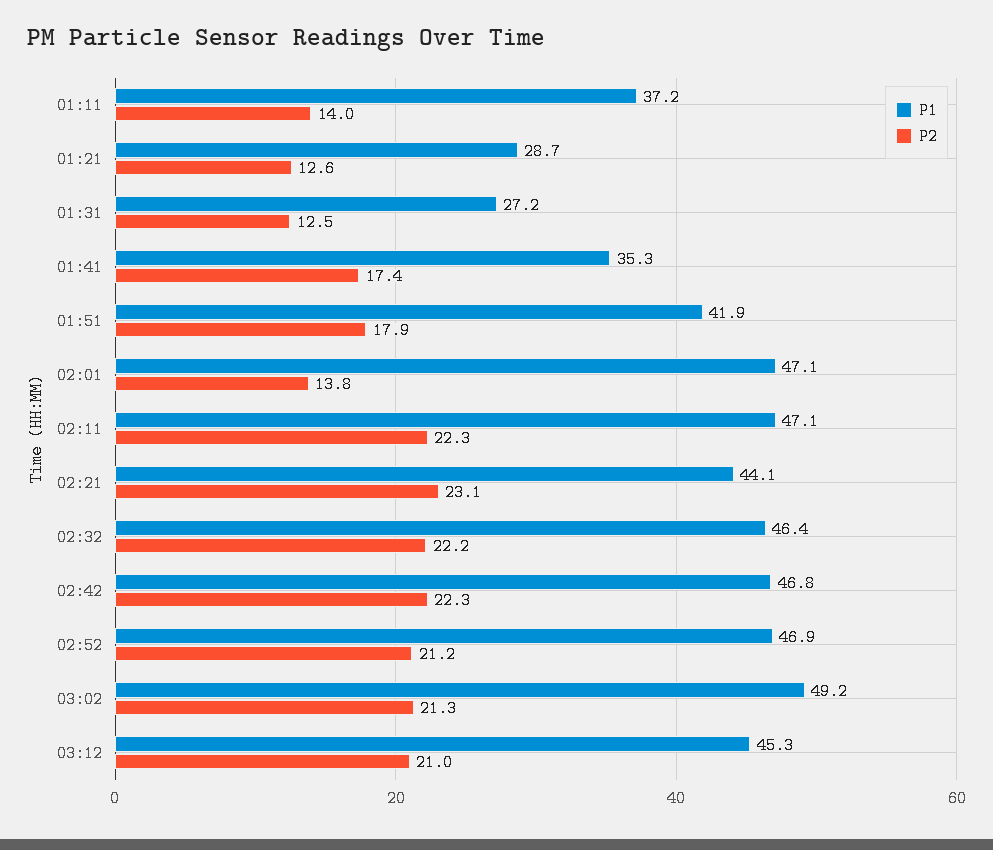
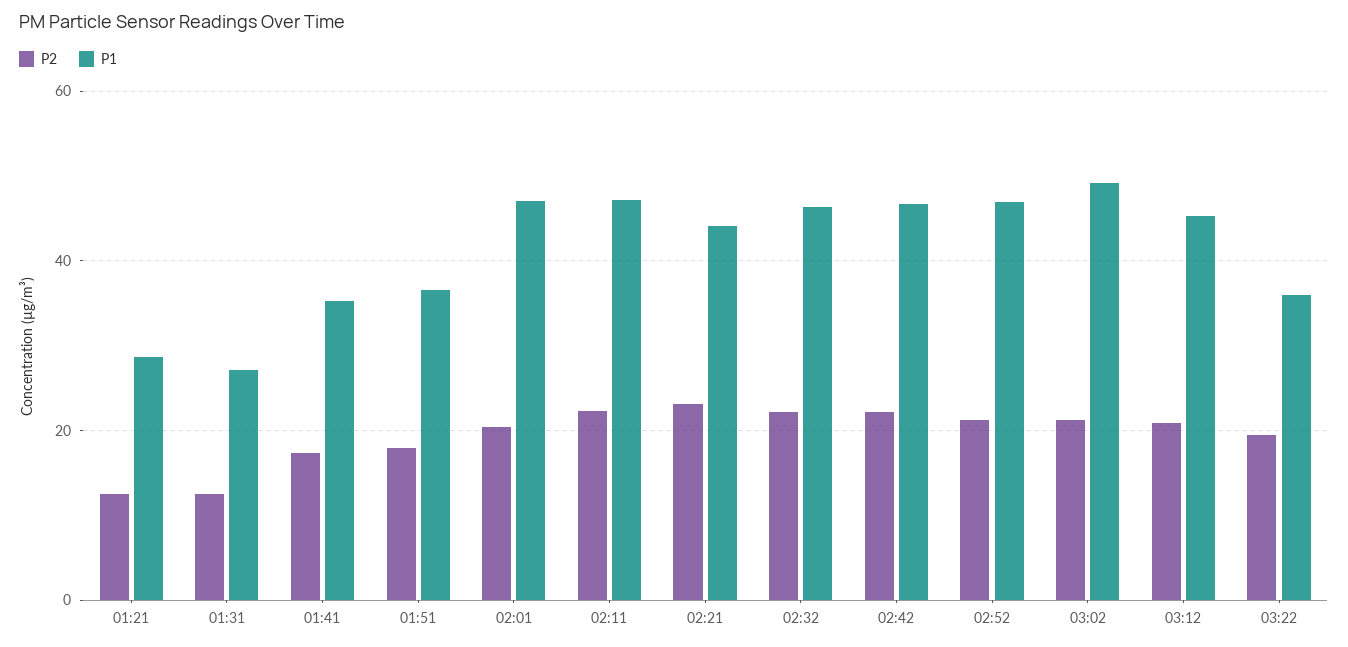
P1, 01:11: 37.2 -> none
P2, 01:11: 14 -> none
P1, 01:51: 41.9 -> 36
P2, 02:01: 13.8 -> 20
P2, 03:22: none -> 20
P1, 03:22: none -> 36

